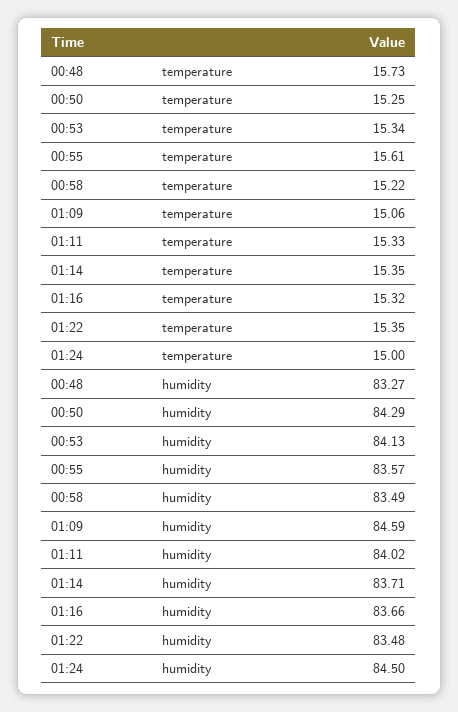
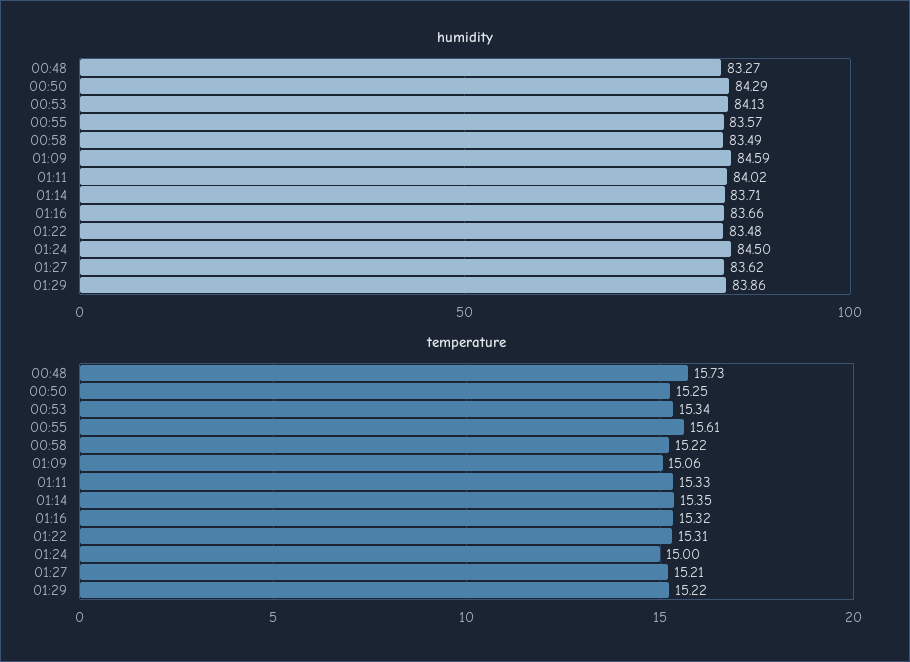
temperature, 01:22: 15.35 -> 15.31
humidity, 01:27: none -> 83.62
humidity, 01:29: none -> 83.86
temperature, 01:27: none -> 15.21
temperature, 01:29: none -> 15.22

